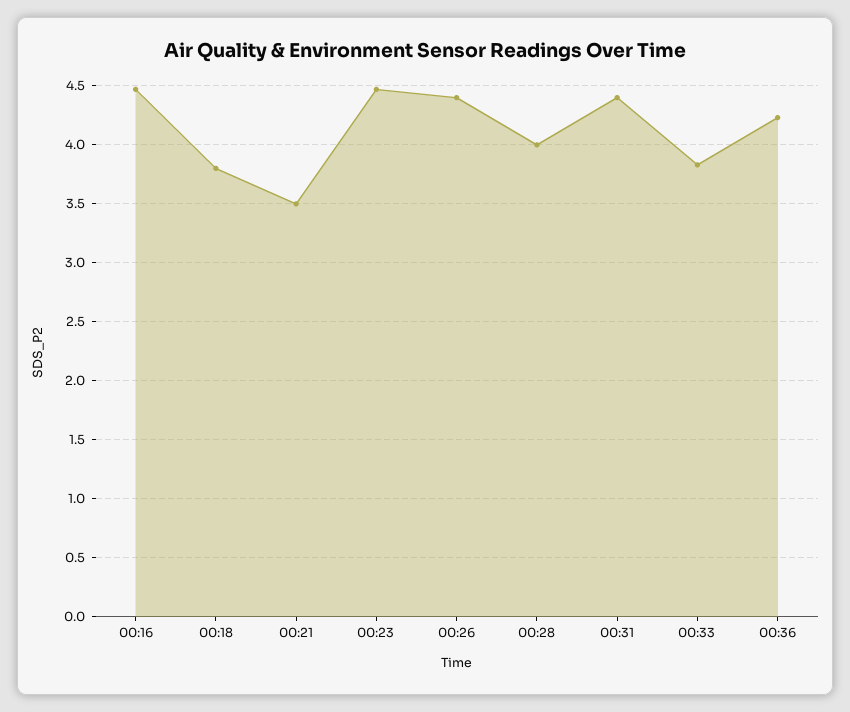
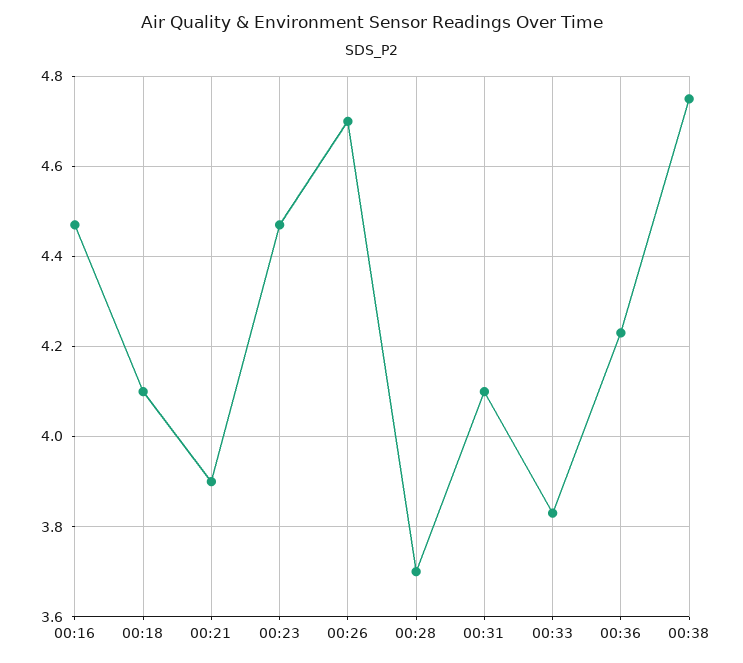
00:18: 3.8 -> 4.1
00:21: 3.5 -> 3.9
00:26: 4.4 -> 4.7
00:28: 4 -> 3.7
00:31: 4.4 -> 4.1
00:38: none -> 4.75

